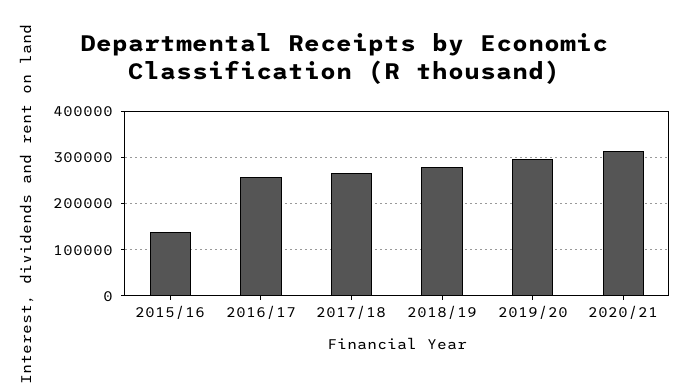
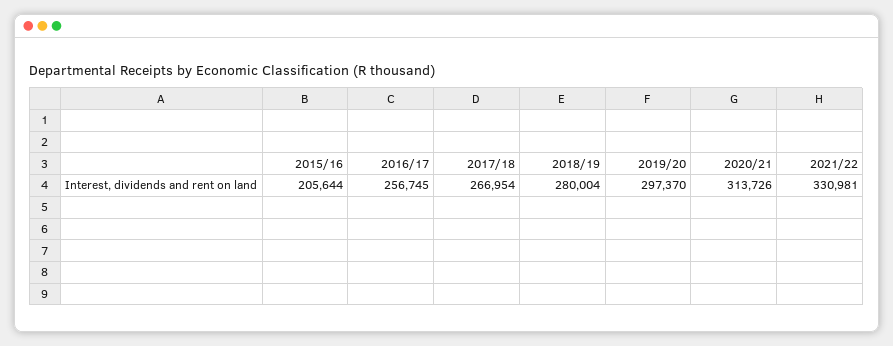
2015/16: 140000 -> 205644
2021/22: none -> 330981

